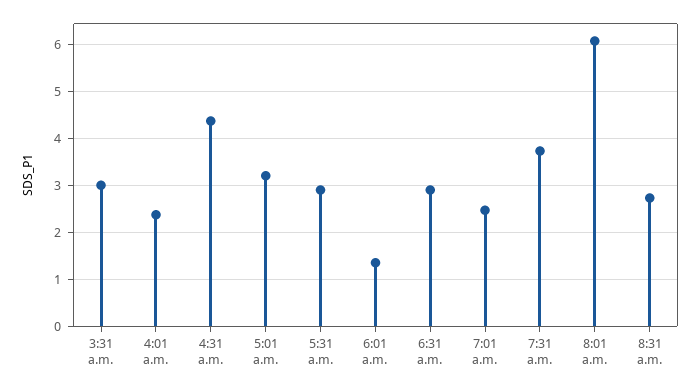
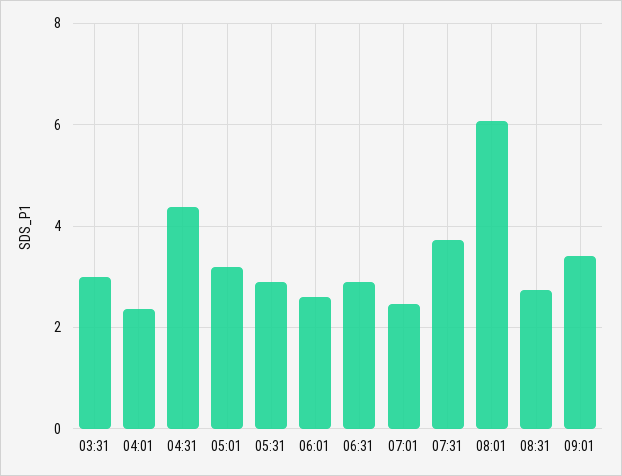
6:01 a.m.: 1.4 -> 2.6
09:01: none -> 3.4

